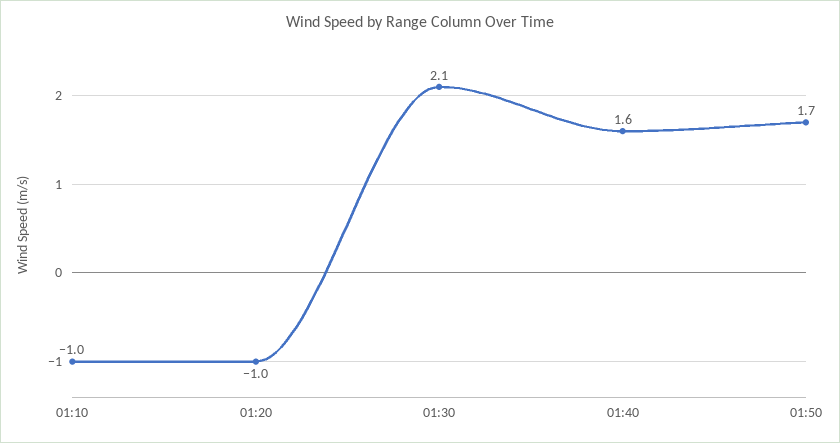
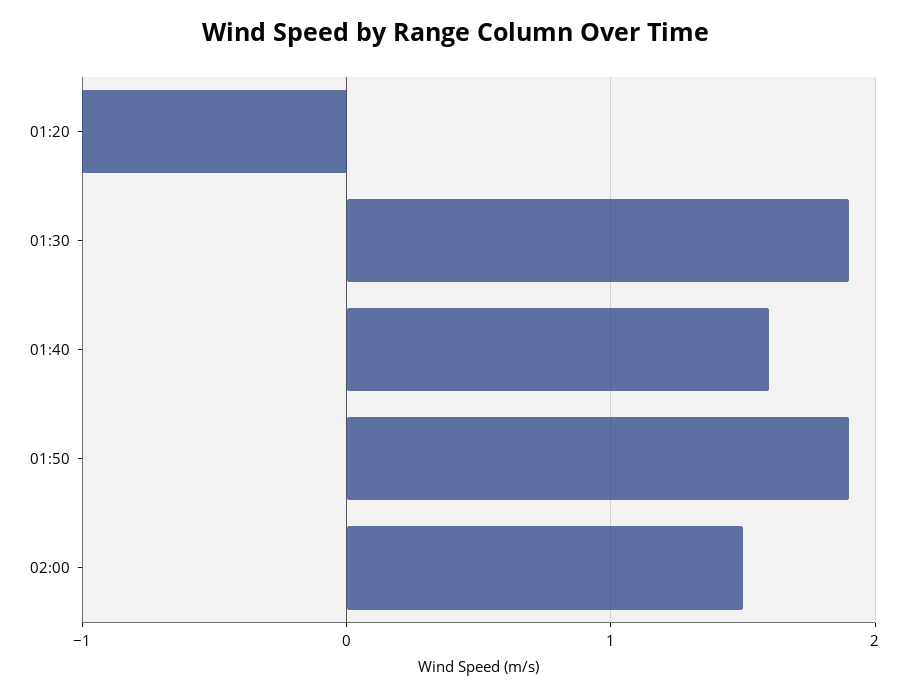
01:10: -1 -> none
01:30: 2.1 -> 1.9
01:50: 1.7 -> 1.9
02:00: none -> 1.5

